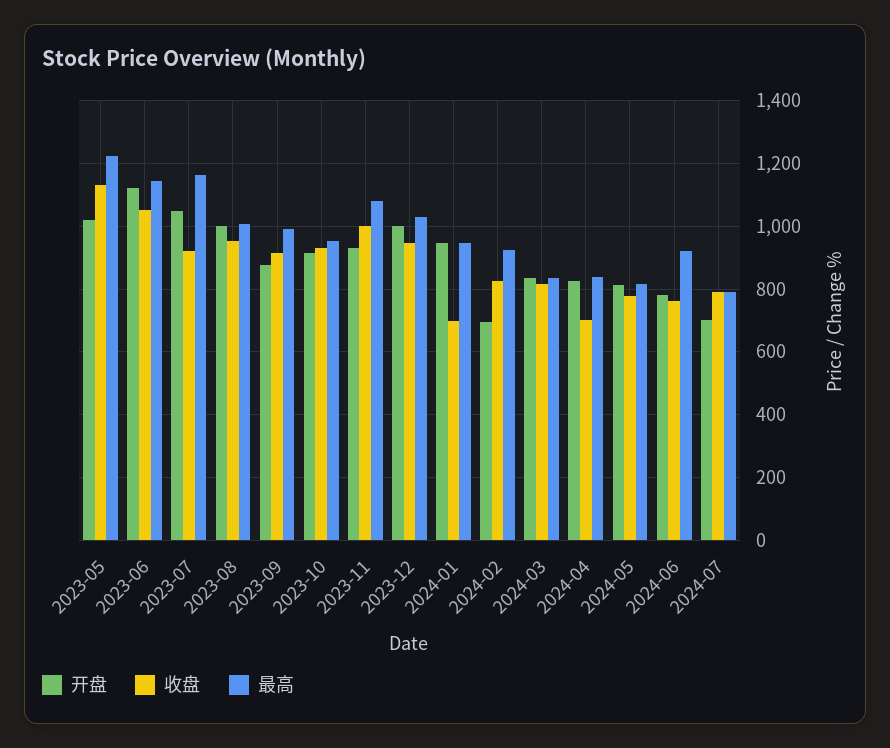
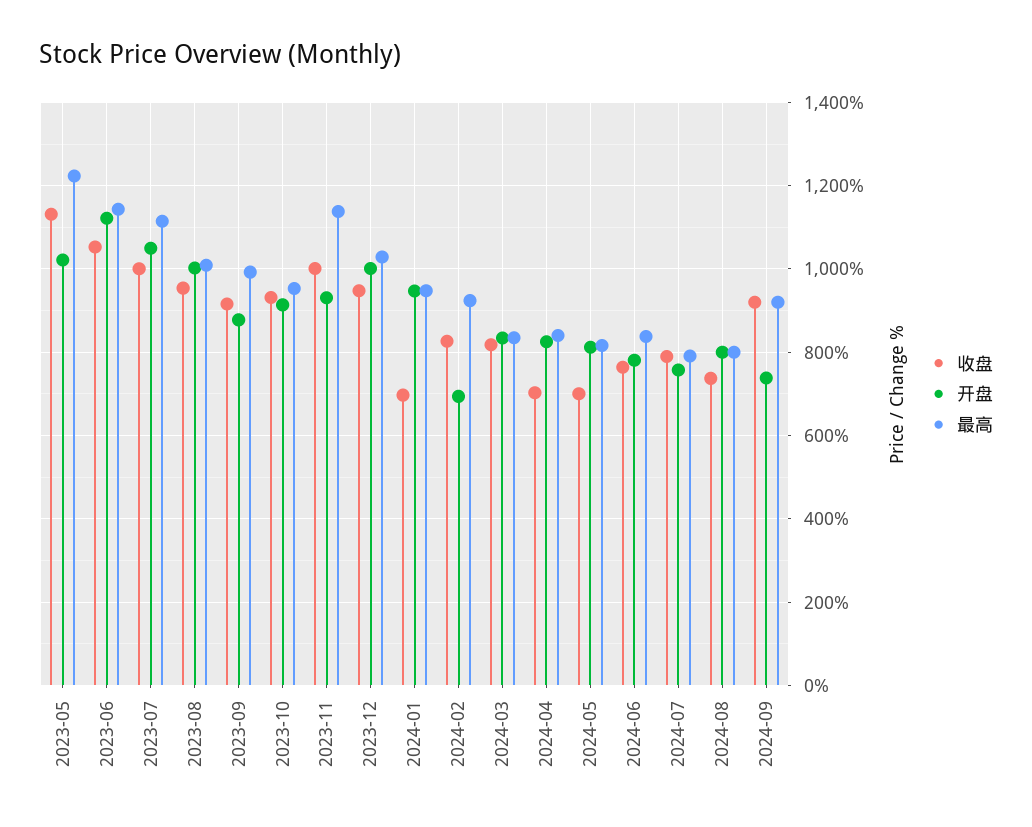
收盘, 2023-07: 920 -> 1000
最高, 2023-07: 1160 -> 1120
最高, 2023-11: 1080 -> 1140
收盘, 2024-05: 780 -> 700
最高, 2024-06: 920 -> 840
开盘, 2024-07: 700 -> 760
收盘, 2024-08: none -> 740
开盘, 2024-08: none -> 800
最高, 2024-08: none -> 800
收盘, 2024-09: none -> 920
开盘, 2024-09: none -> 740
最高, 2024-09: none -> 920

